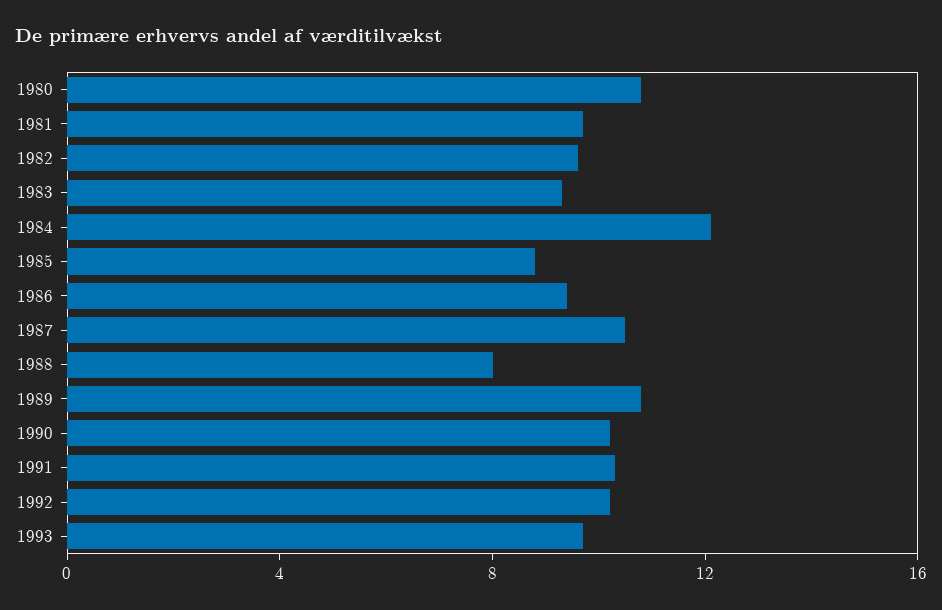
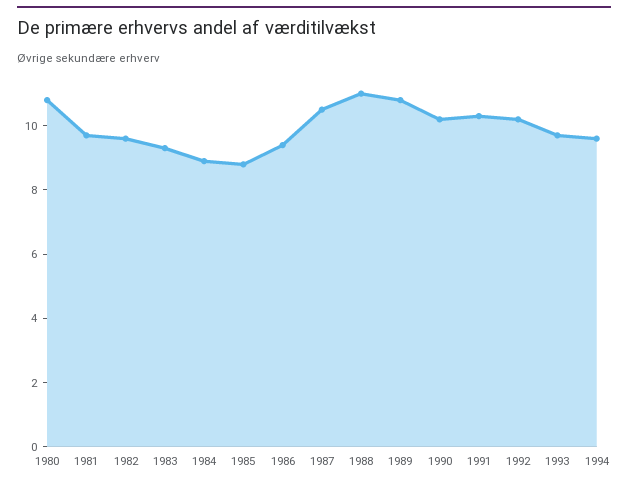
1984: 12 -> 9
1988: 8 -> 11
1994: none -> 9.5

